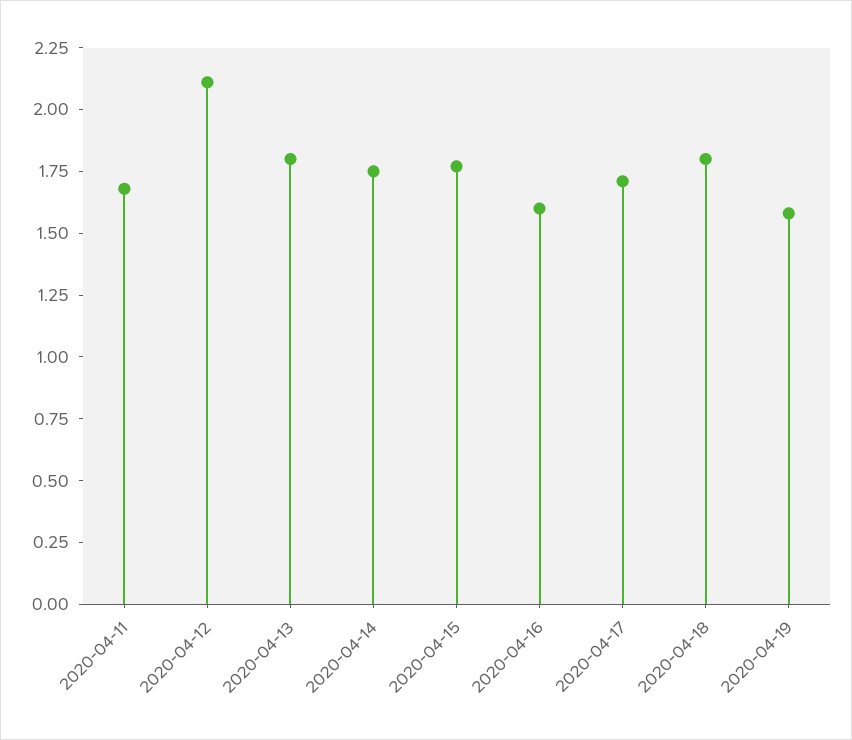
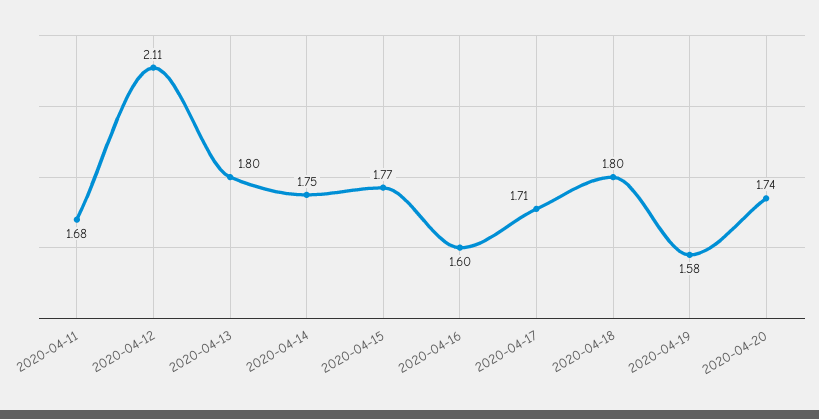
2020-04-20: none -> 1.74

